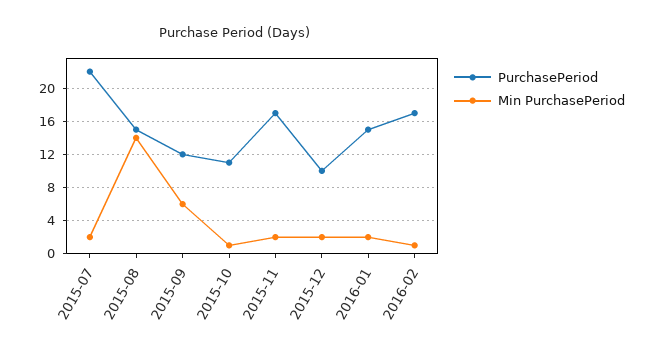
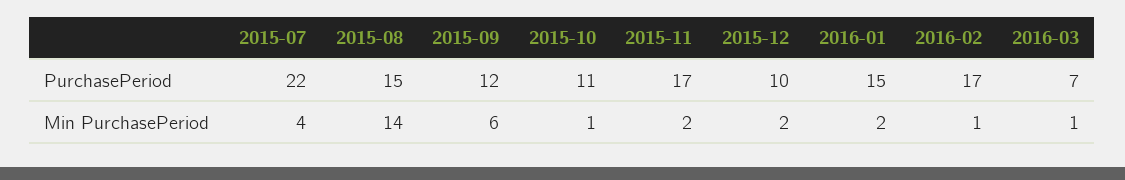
Min PurchasePeriod, 2015-07: 2 -> 4
PurchasePeriod, 2016-03: none -> 7
Min PurchasePeriod, 2016-03: none -> 1

